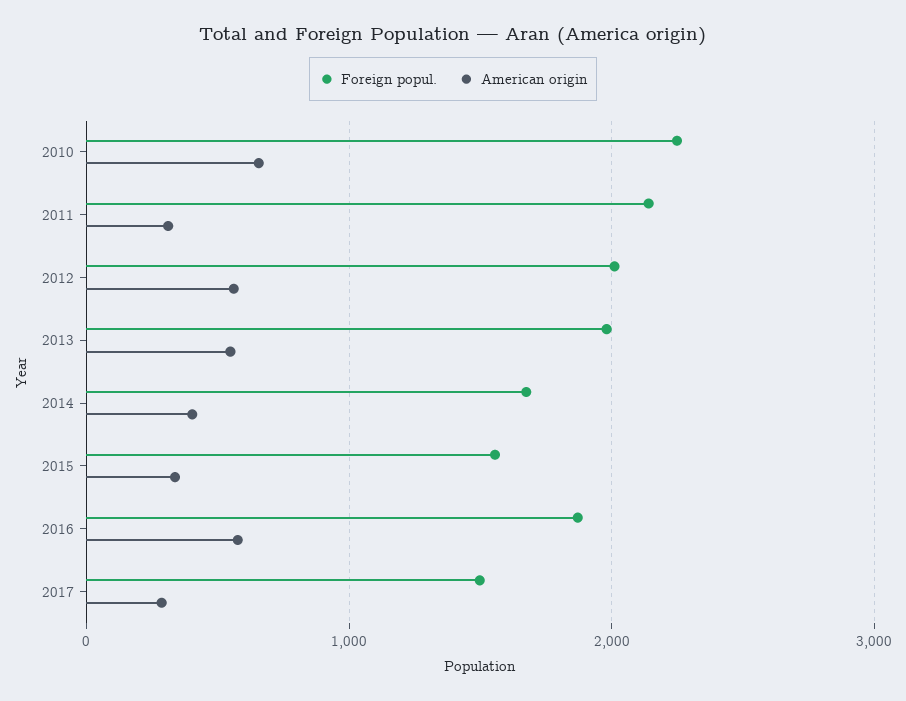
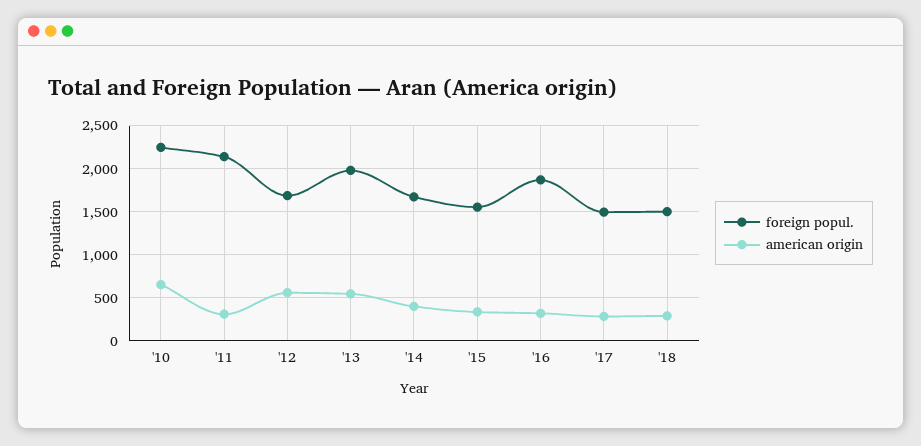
Foreign popul., 2012: 2000 -> 1700
American origin, 2016: 600 -> 300
Foreign popul., '18: none -> 1500
American origin, '18: none -> 300

